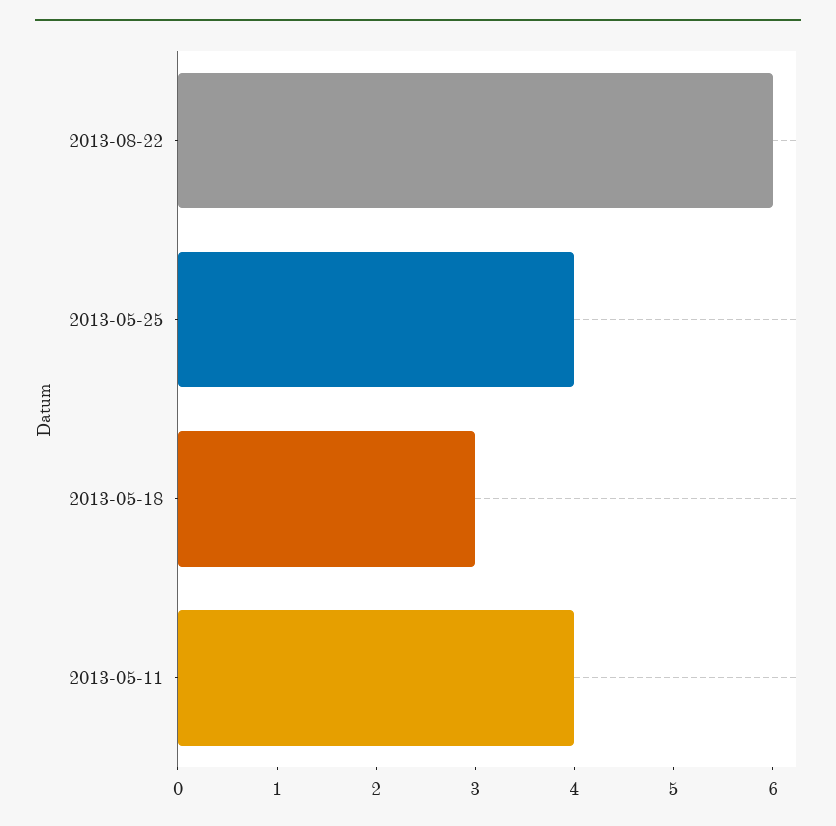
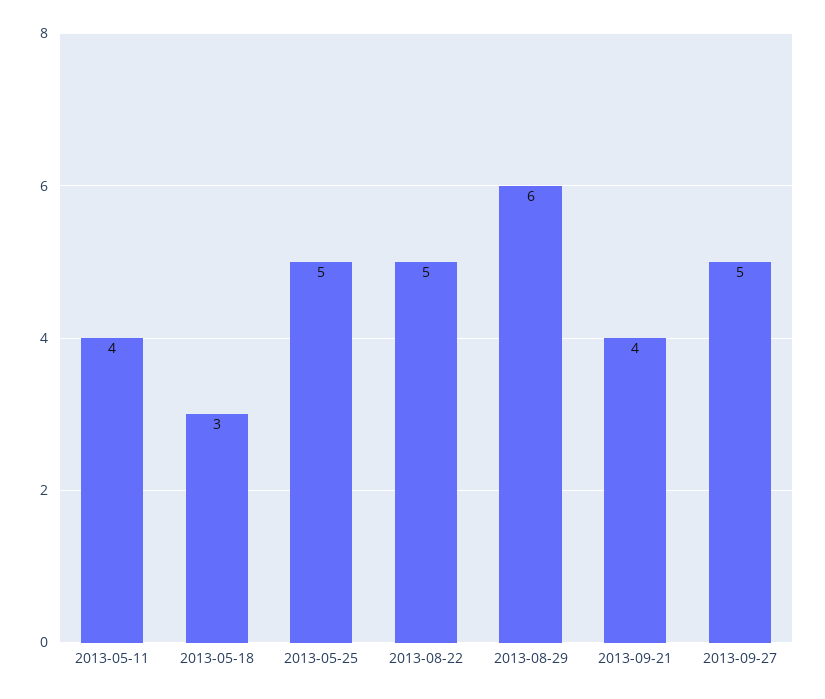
2013-08-22: 6 -> 5
2013-05-25: 4 -> 5
2013-08-29: none -> 6
2013-09-21: none -> 4
2013-09-27: none -> 5

